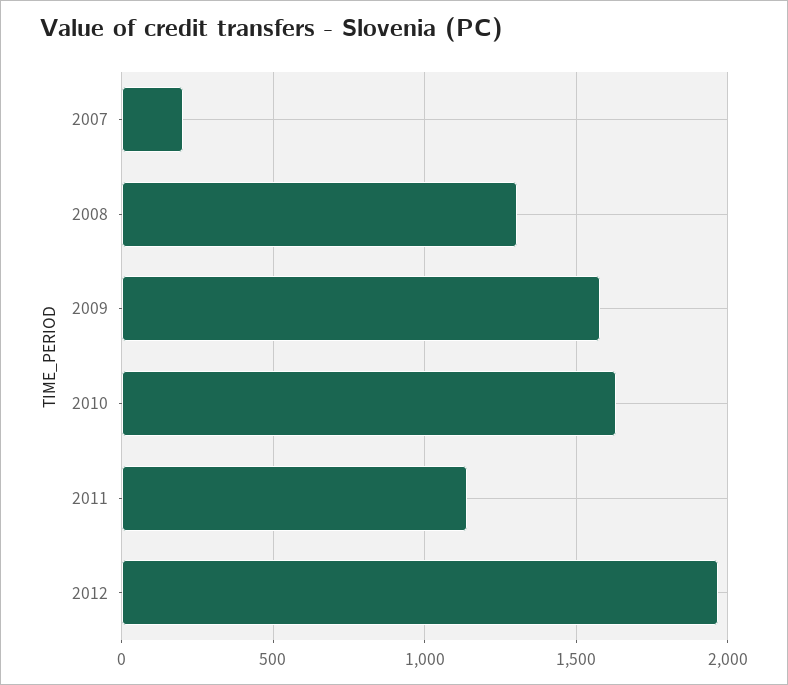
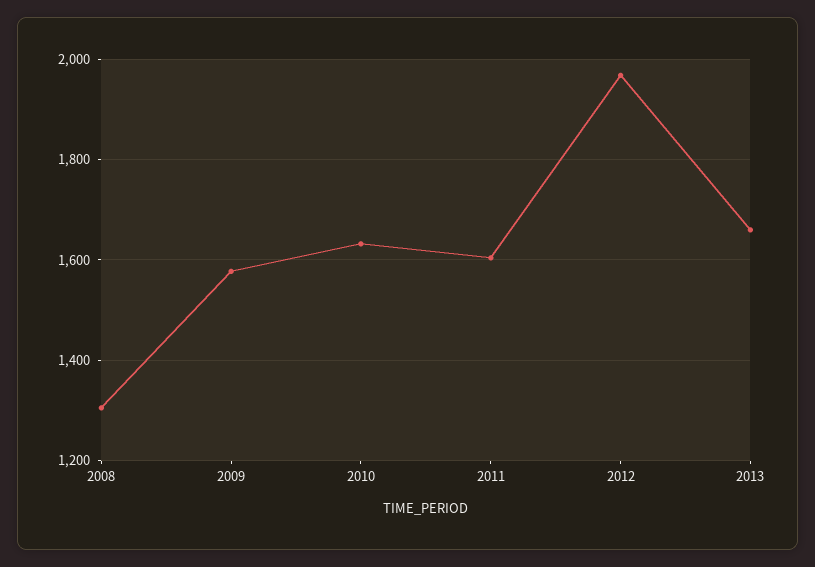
2007: 200 -> none
2011: 1150 -> 1600
2013: none -> 1660

